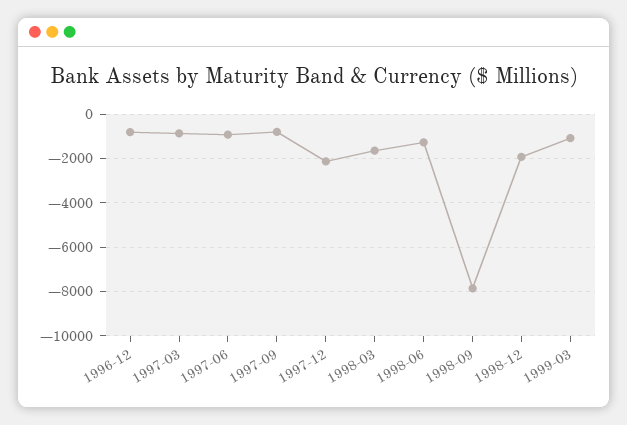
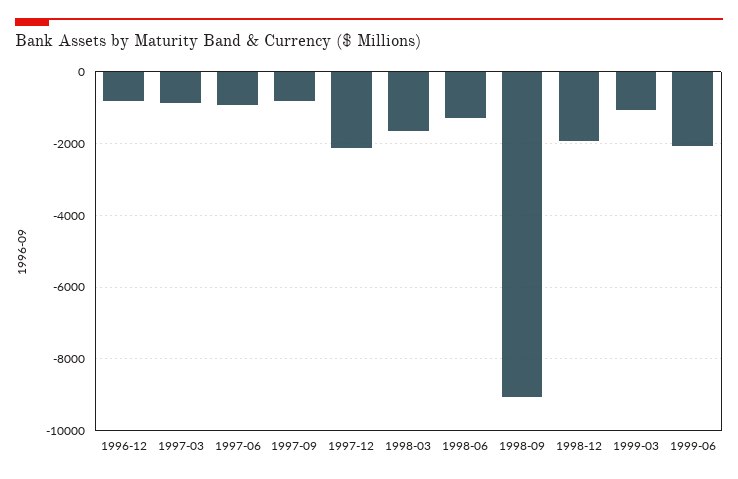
1998-09: -8000 -> -9000
1999-06: none -> -2000

